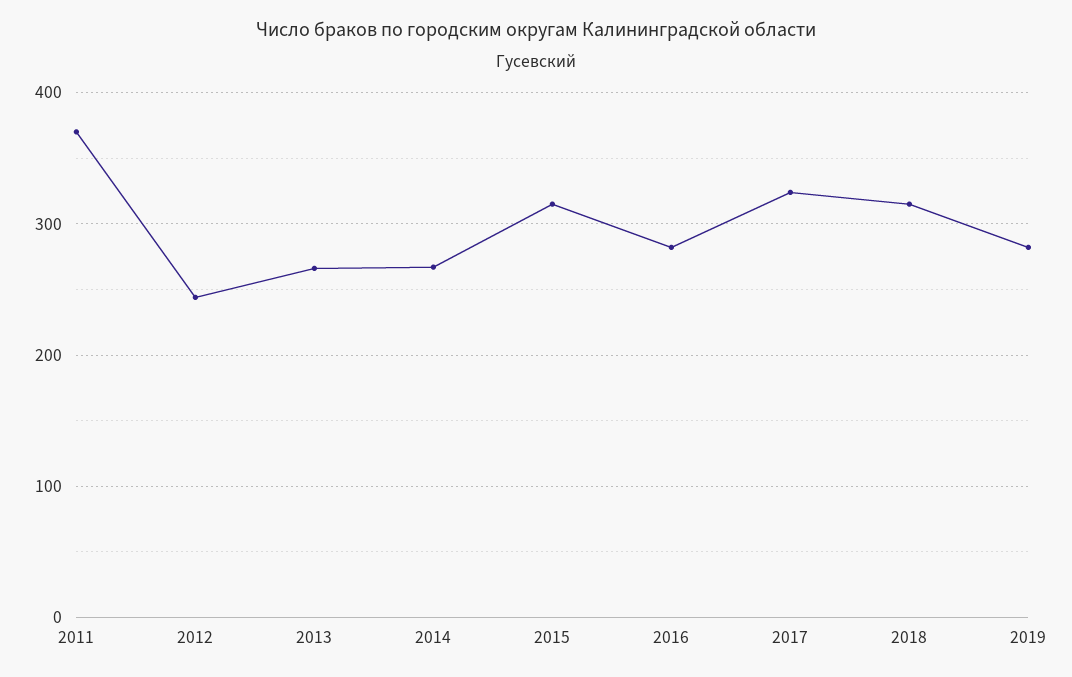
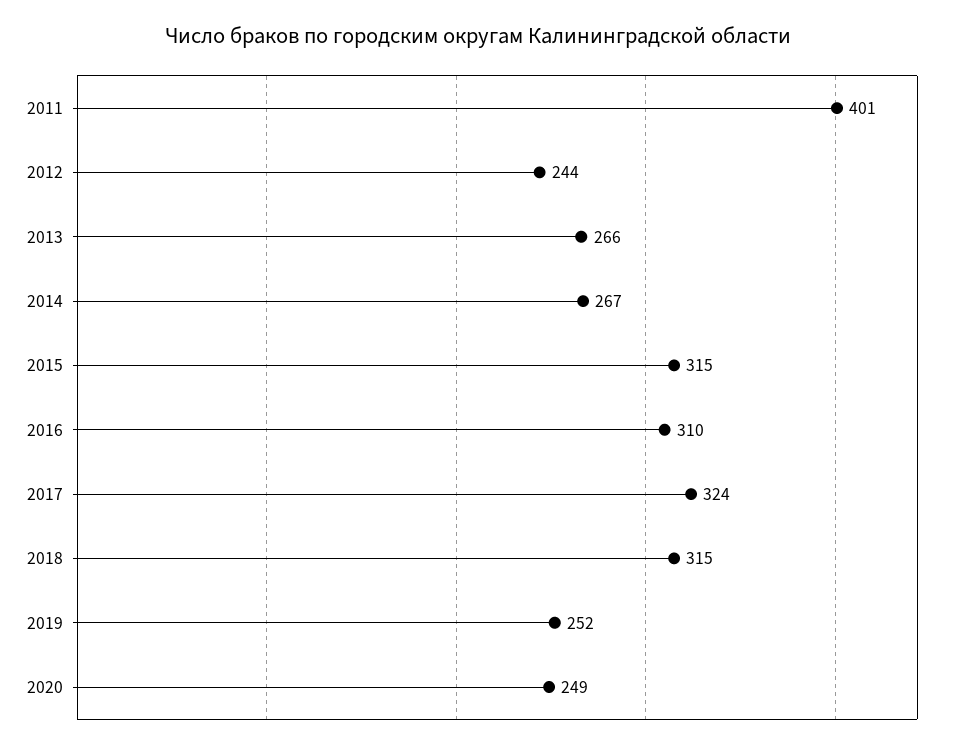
2011: 370 -> 401
2016: 280 -> 310
2019: 280 -> 252
2020: none -> 249

